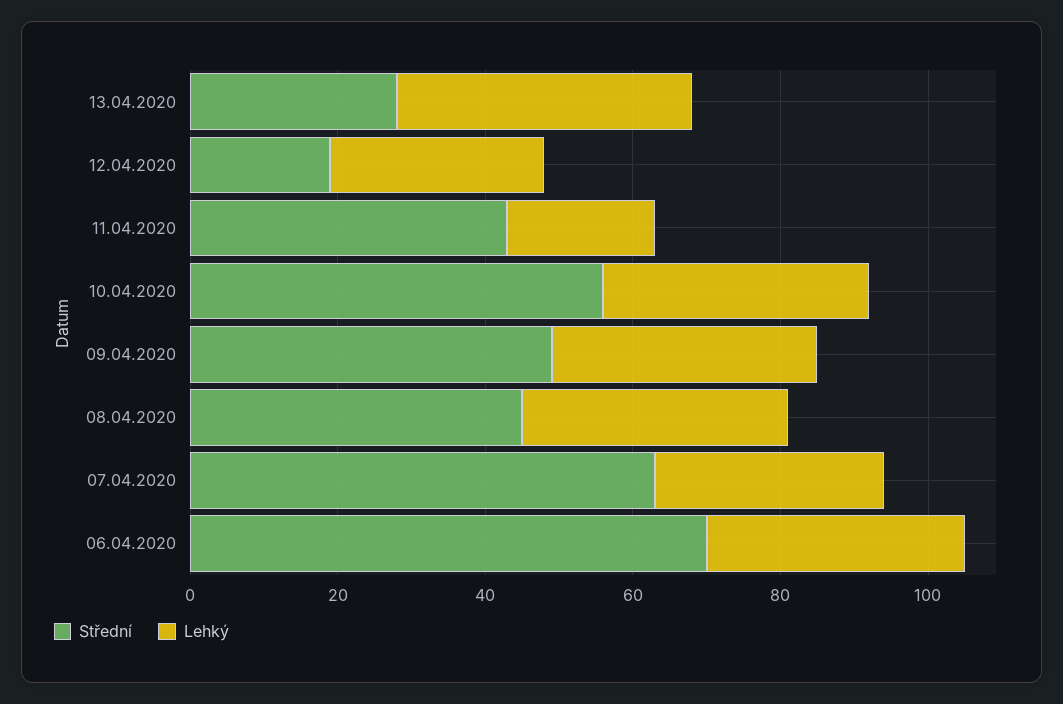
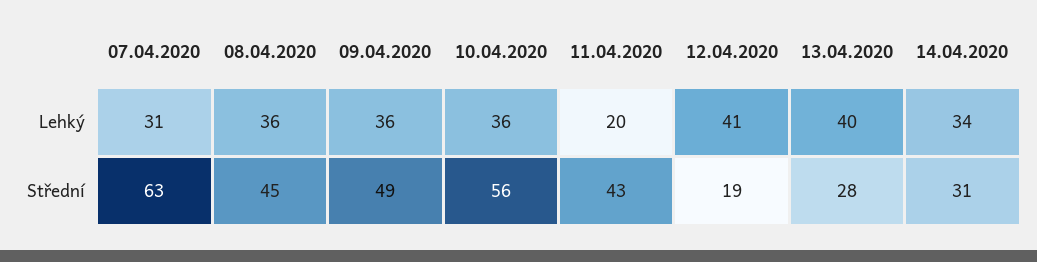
Lehký, 12.04.2020: 30 -> 41
Střední, 06.04.2020: 70 -> none
Lehký, 06.04.2020: 35 -> none
Lehký, 14.04.2020: none -> 34
Střední, 14.04.2020: none -> 31

